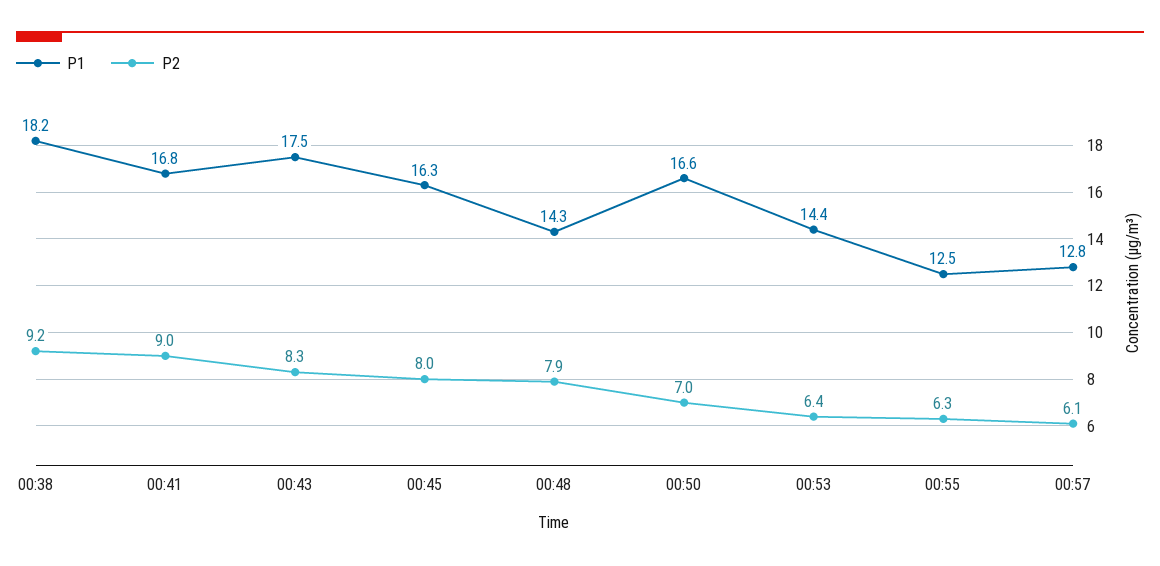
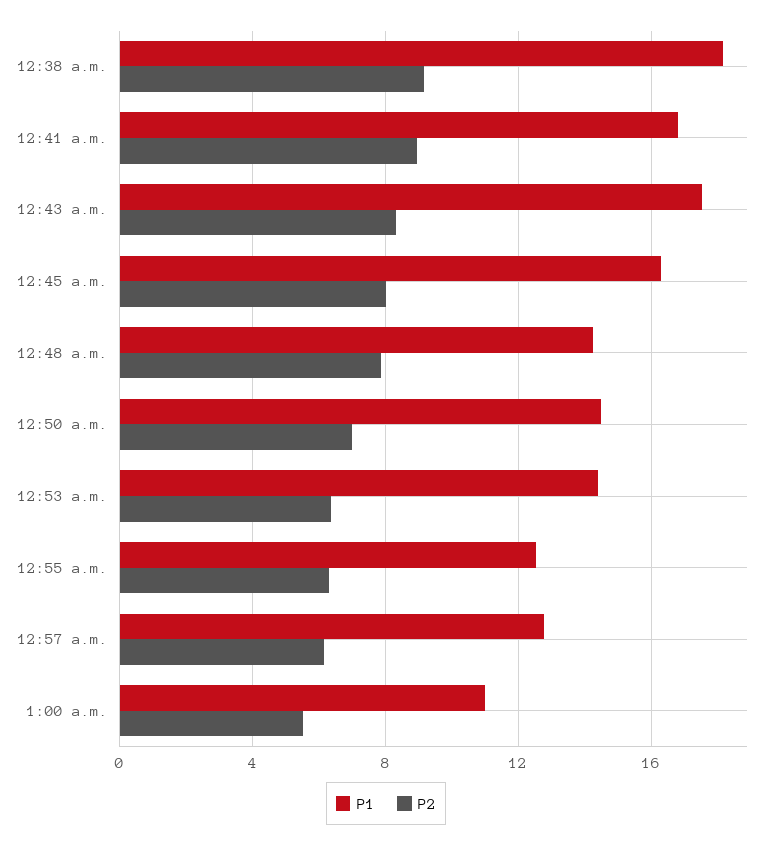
P1, 00:50: 16.6 -> 14.5
P1, 1:00 a.m.: none -> 11
P2, 1:00 a.m.: none -> 5.5

